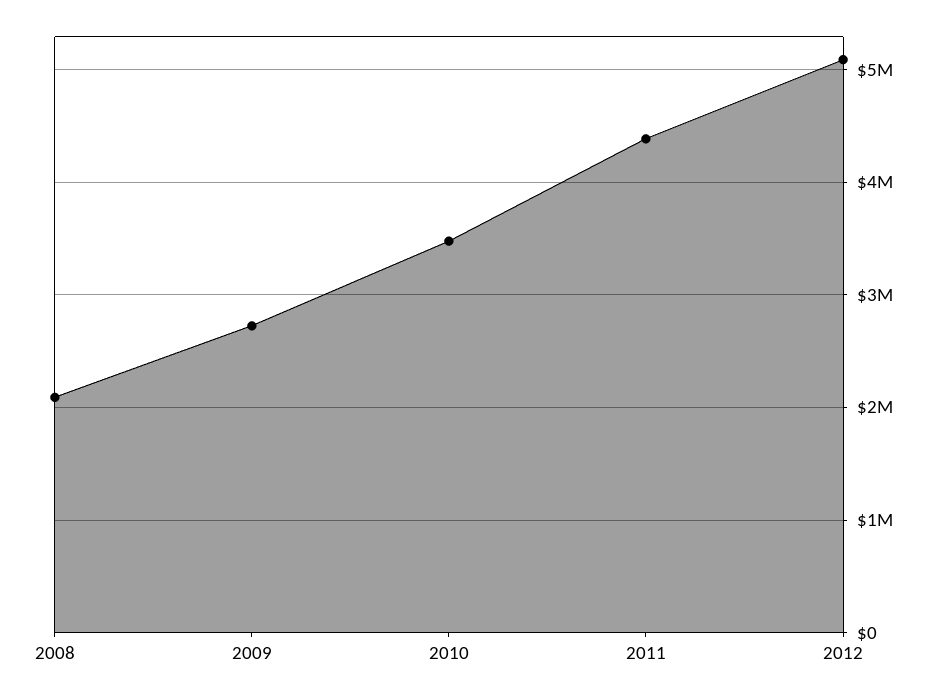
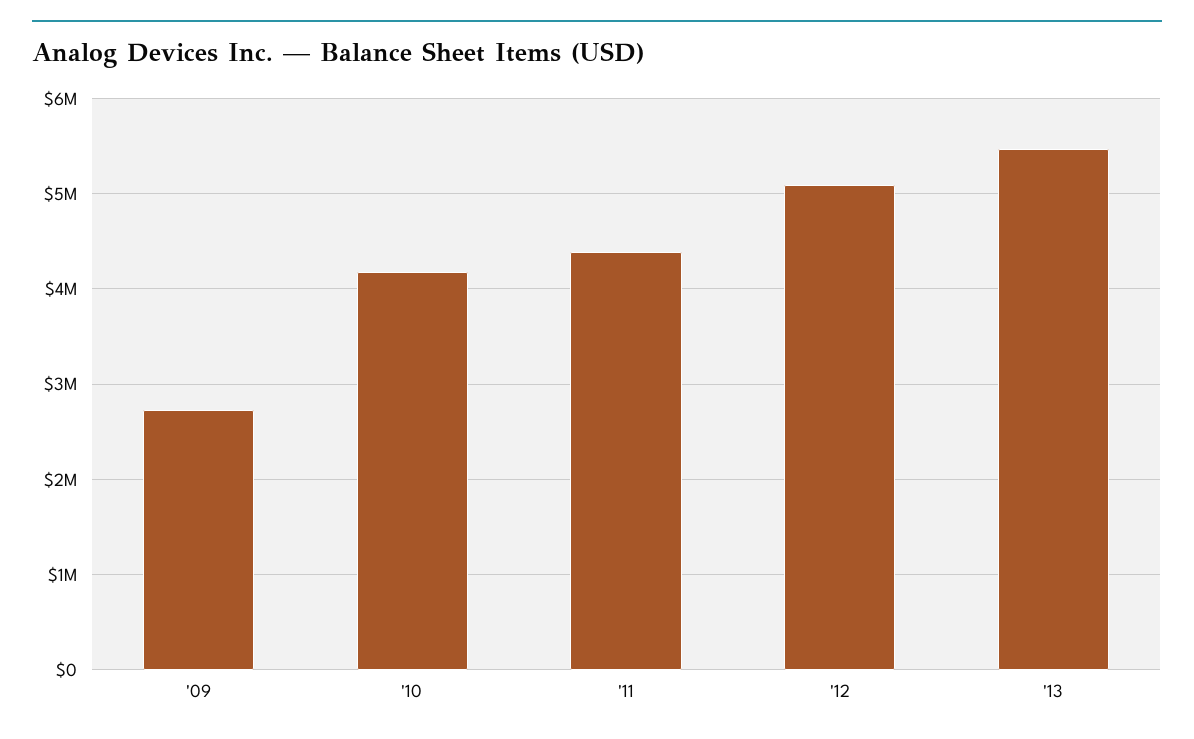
2008: 2100000 -> none
2010: 3500000 -> 4200000
'13: none -> 5500000

